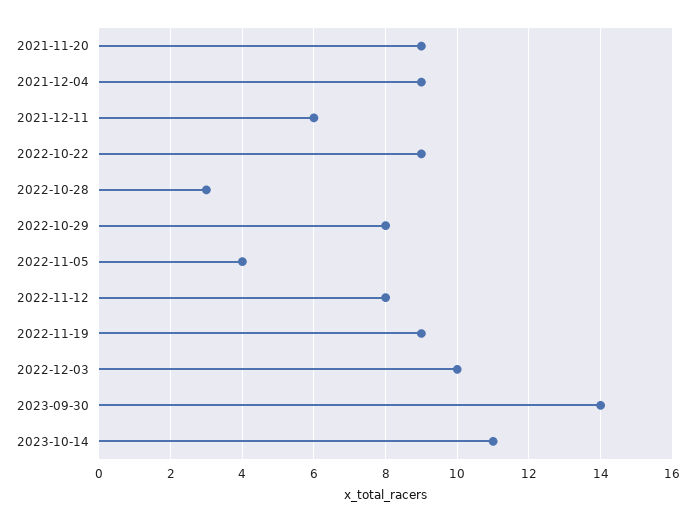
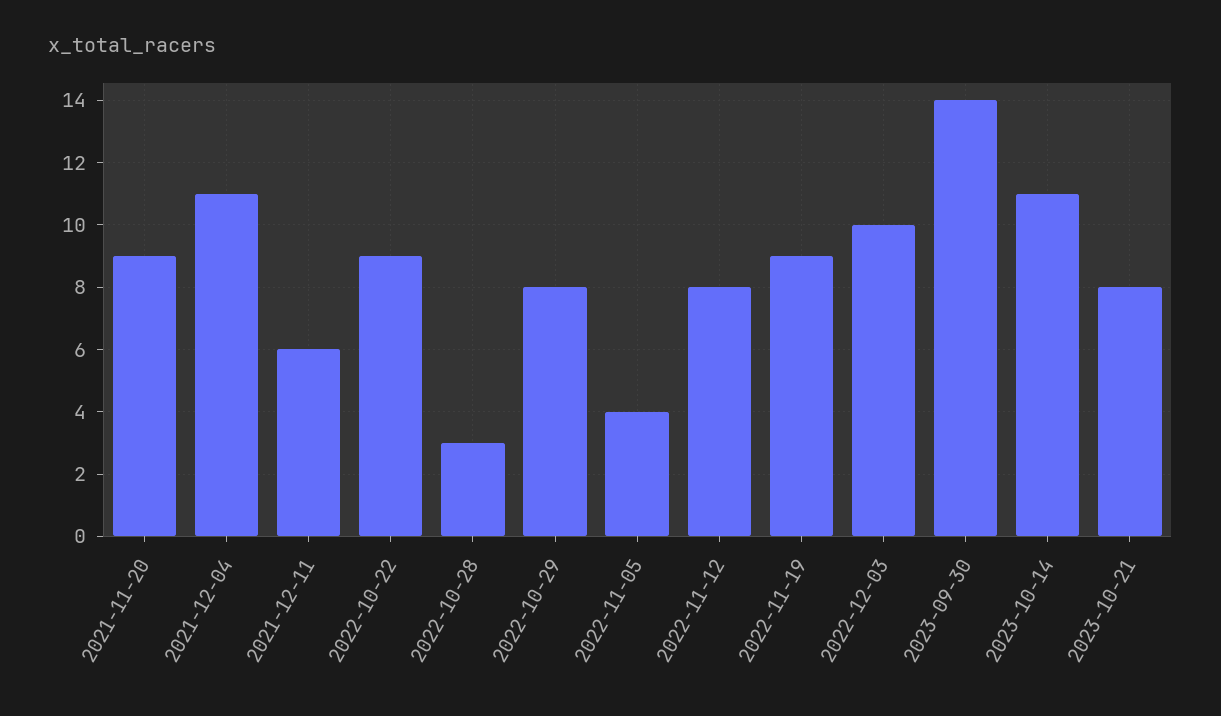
2021-12-04: 9 -> 11
2023-10-21: none -> 8

